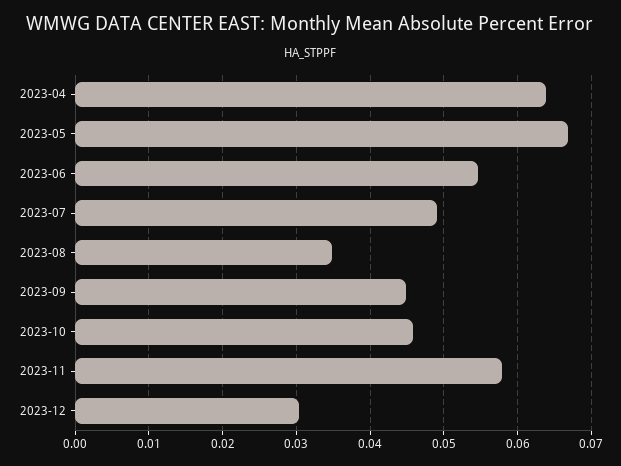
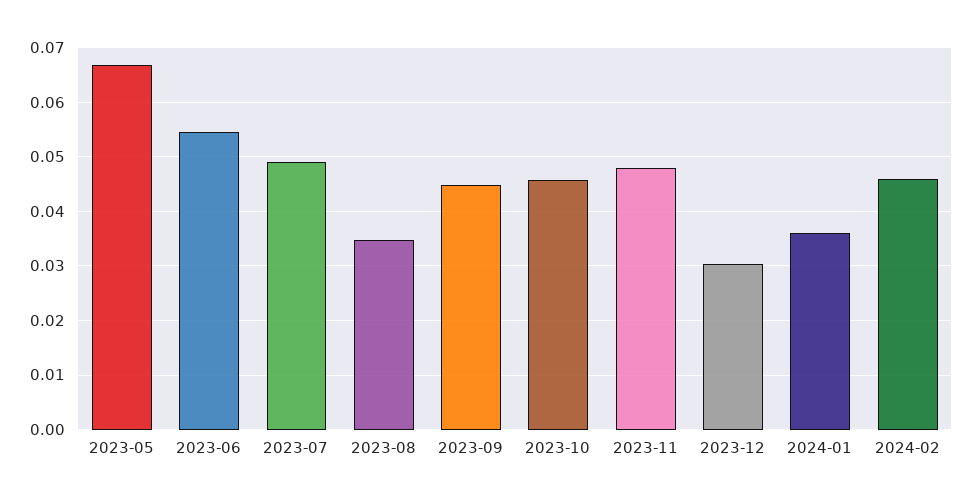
2023-04: 0.064 -> none
2023-11: 0.058 -> 0.048
2024-01: none -> 0.036
2024-02: none -> 0.046

